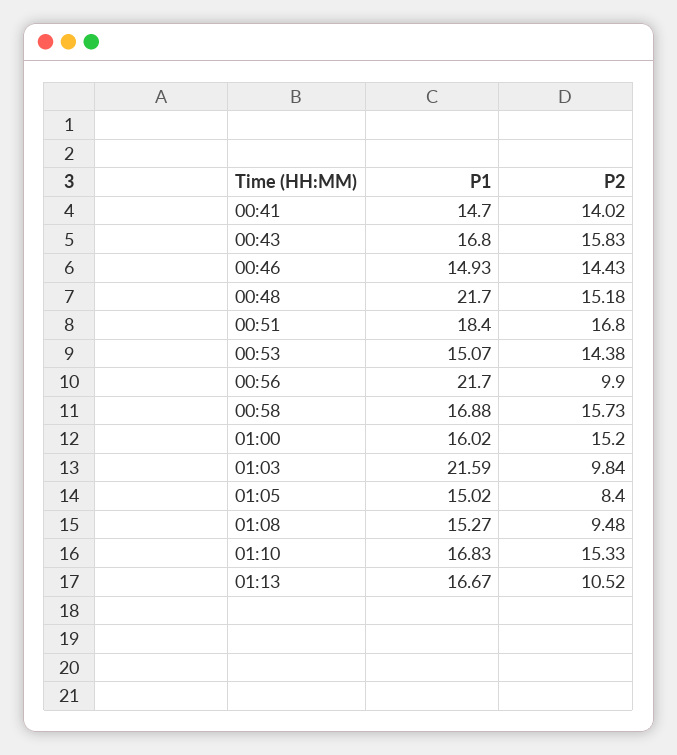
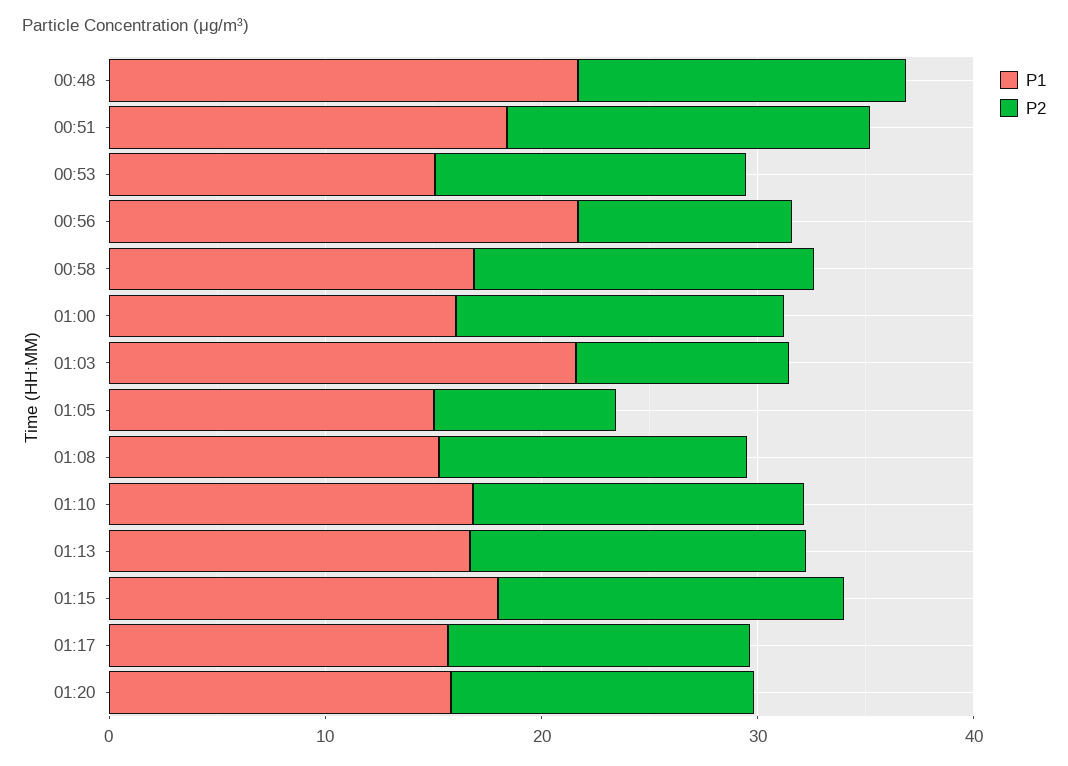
P1, 00:41: 14.7 -> none
P2, 00:41: 14.02 -> none
P1, 00:43: 16.8 -> none
P2, 00:43: 15.83 -> none
P1, 00:46: 14.93 -> none
P2, 00:46: 14.43 -> none
P2, 01:08: 9.48 -> 14
P2, 01:13: 10.52 -> 16
P1, 01:15: none -> 18
P2, 01:15: none -> 16
P1, 01:17: none -> 16
P2, 01:17: none -> 14
P1, 01:20: none -> 16
P2, 01:20: none -> 14

